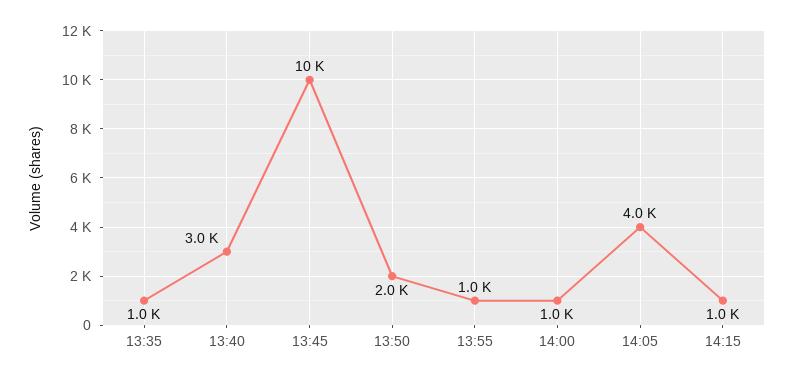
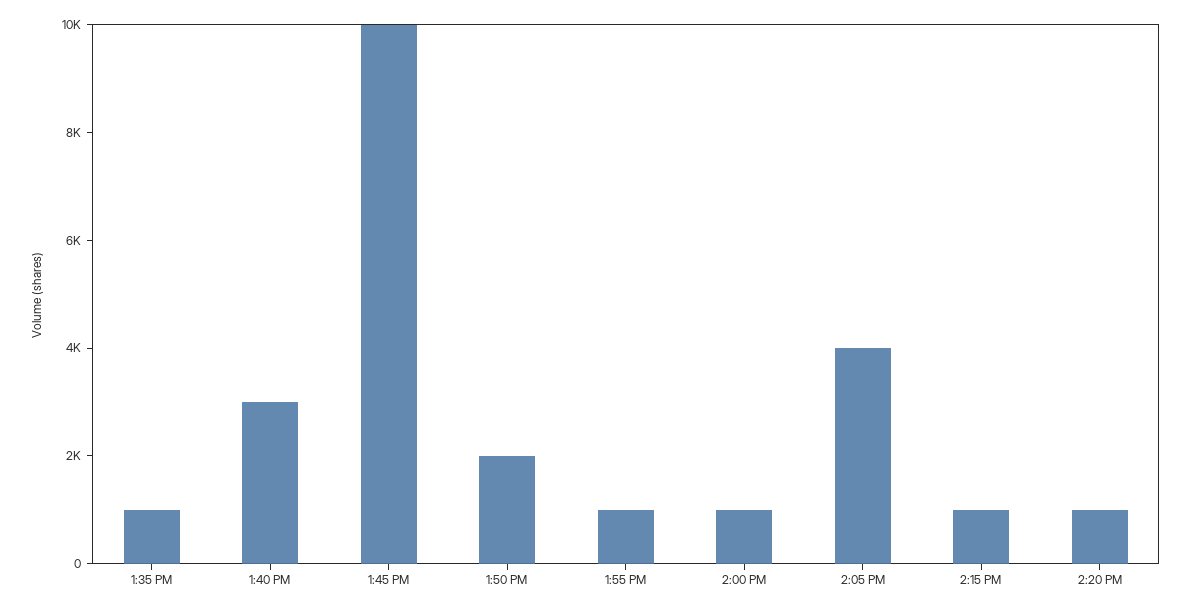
2:20 PM: none -> 1000

